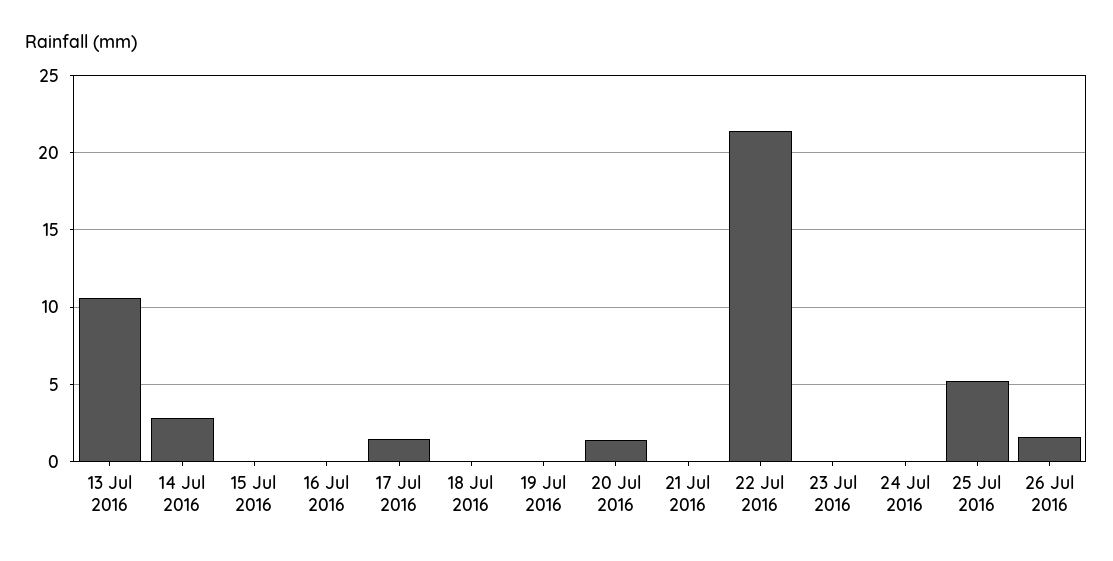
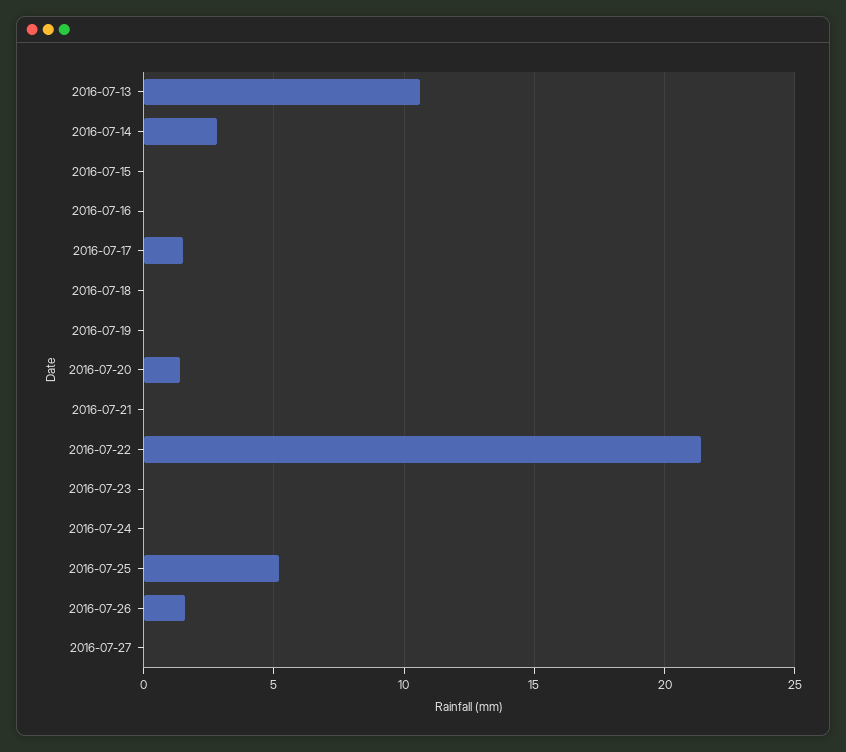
2016-07-27: none -> 0

